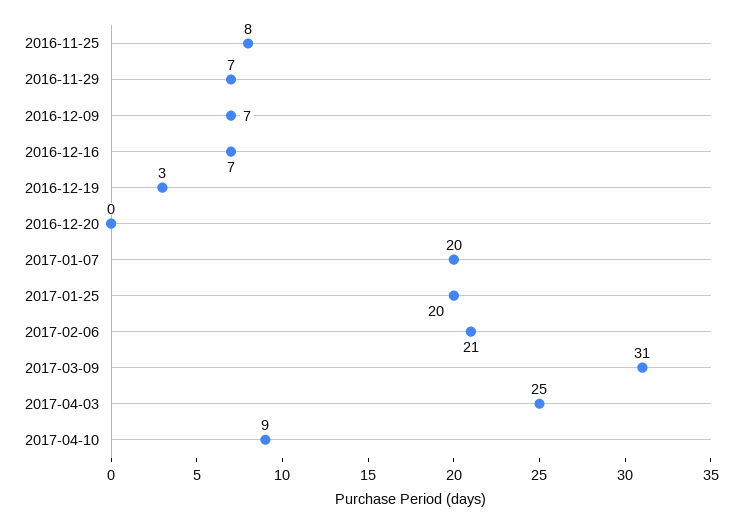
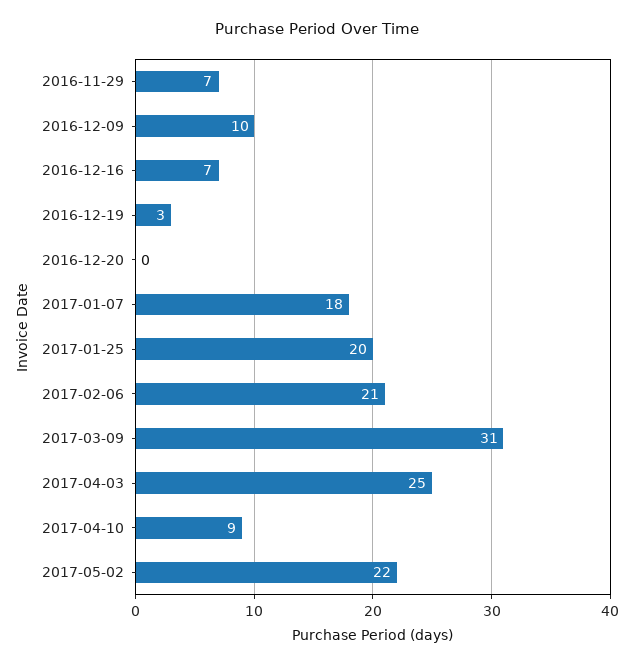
2016-11-25: 8 -> none
2016-12-09: 7 -> 10
2017-01-07: 20 -> 18
2017-05-02: none -> 22

